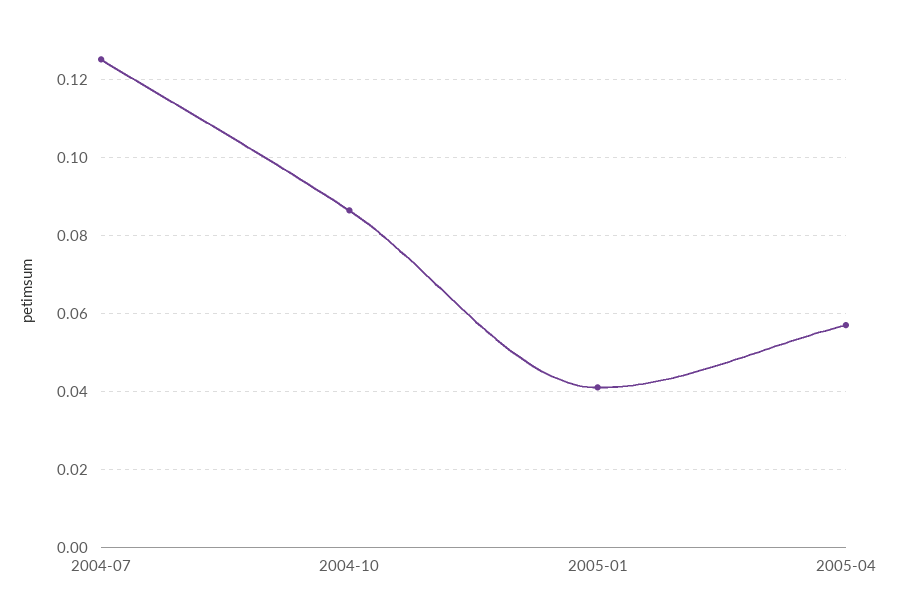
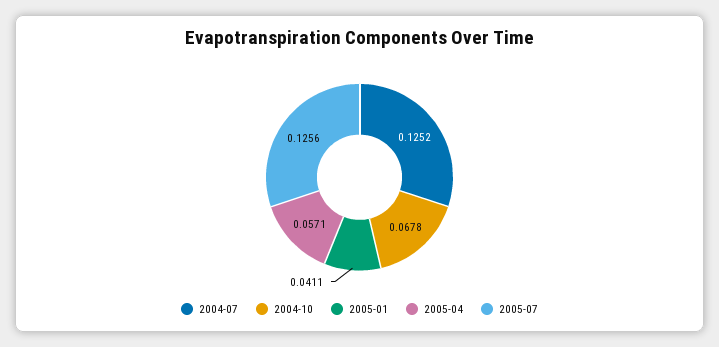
2004-10: 0.086 -> 0.0678
2005-07: none -> 0.1256

